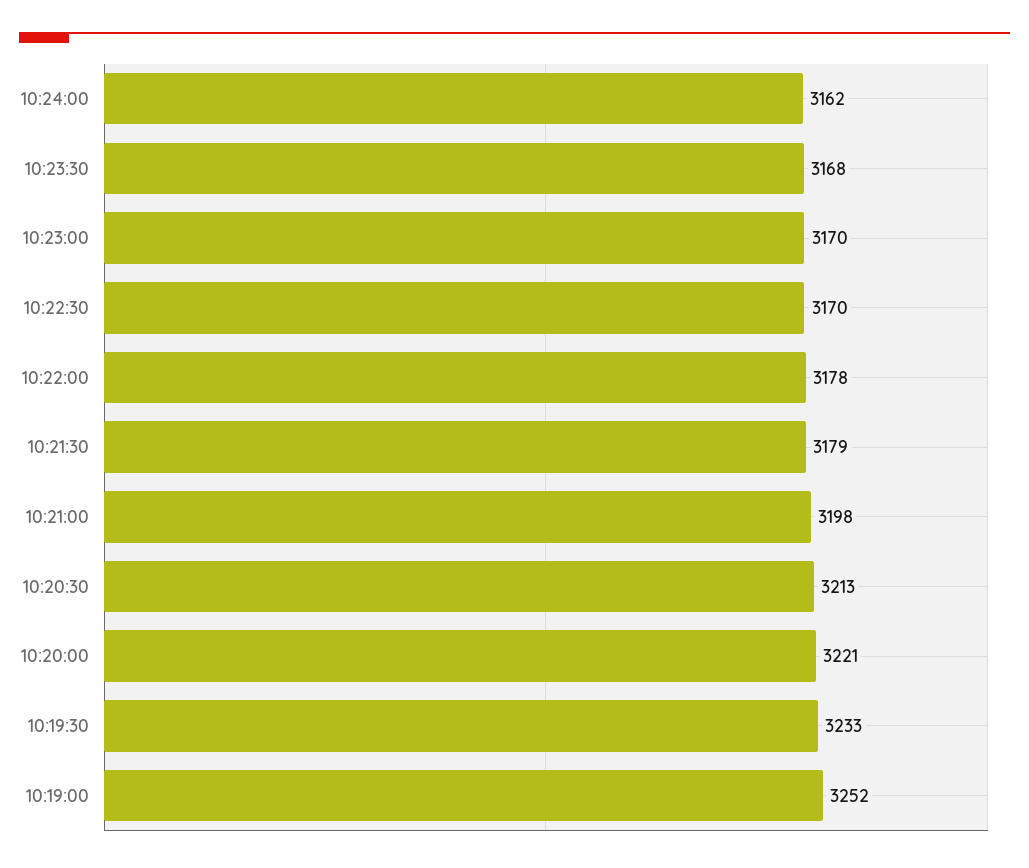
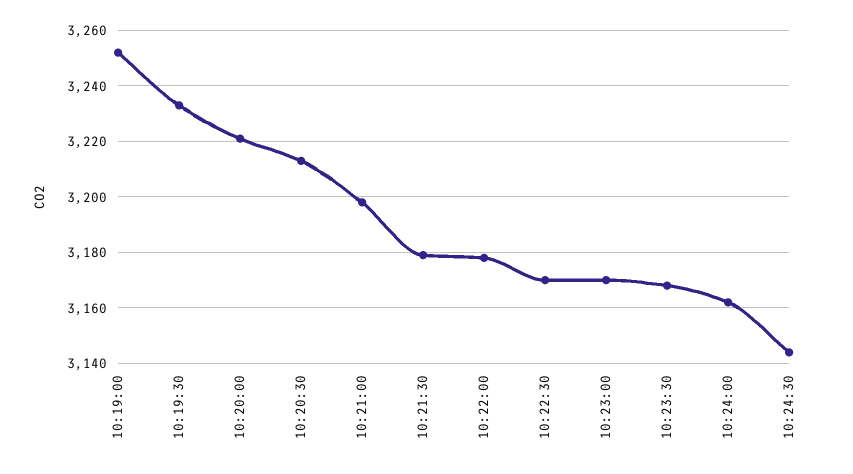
10:24:30: none -> 3145

